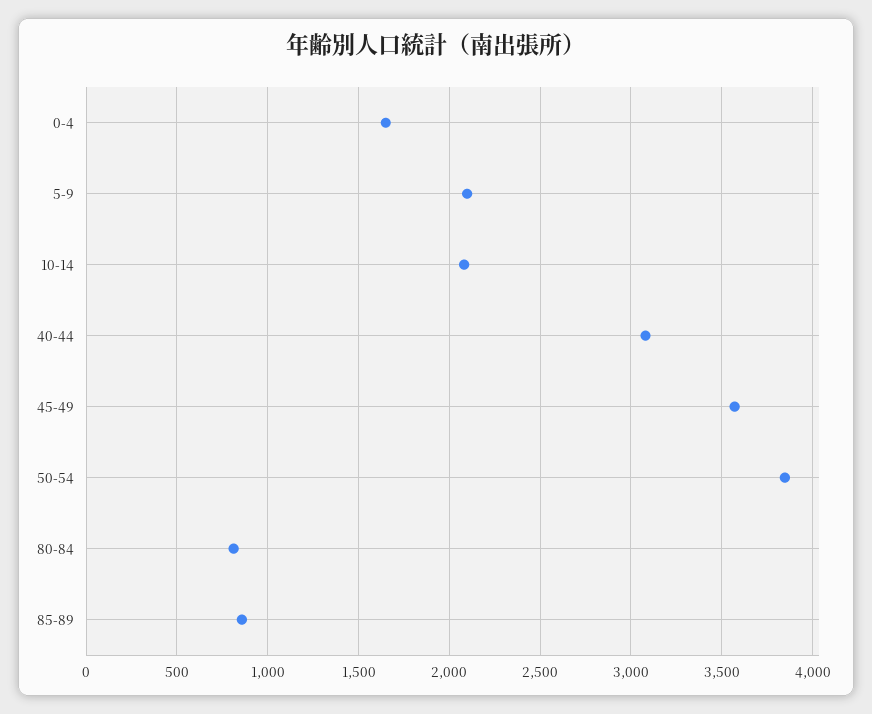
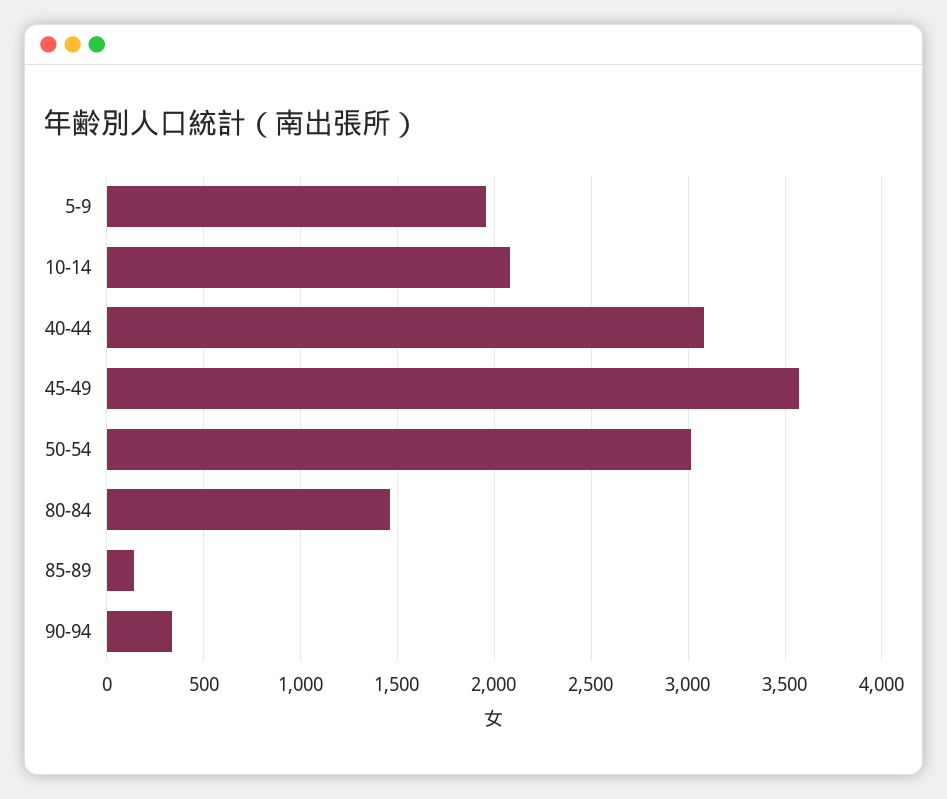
0-4: 1650 -> none
5-9: 2100 -> 1950
50-54: 3850 -> 3000
80-84: 800 -> 1450
85-89: 850 -> 150
90-94: none -> 350

